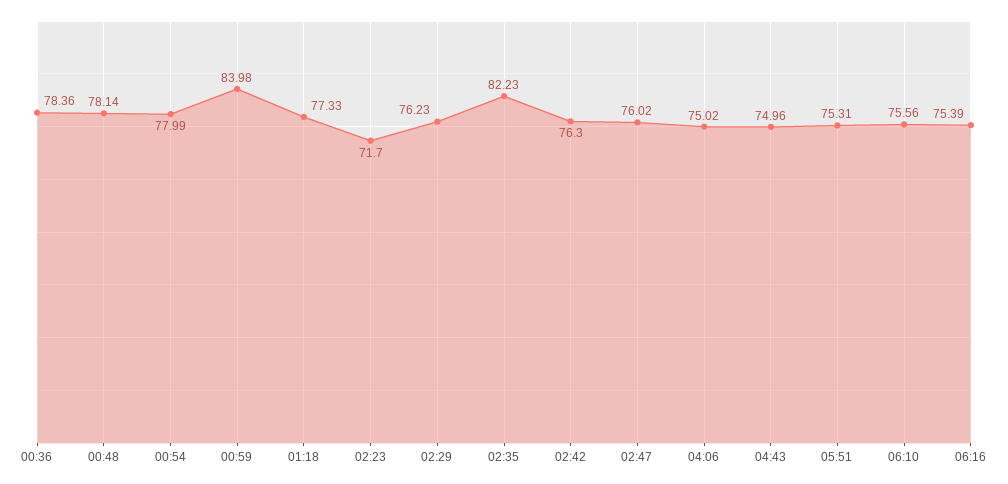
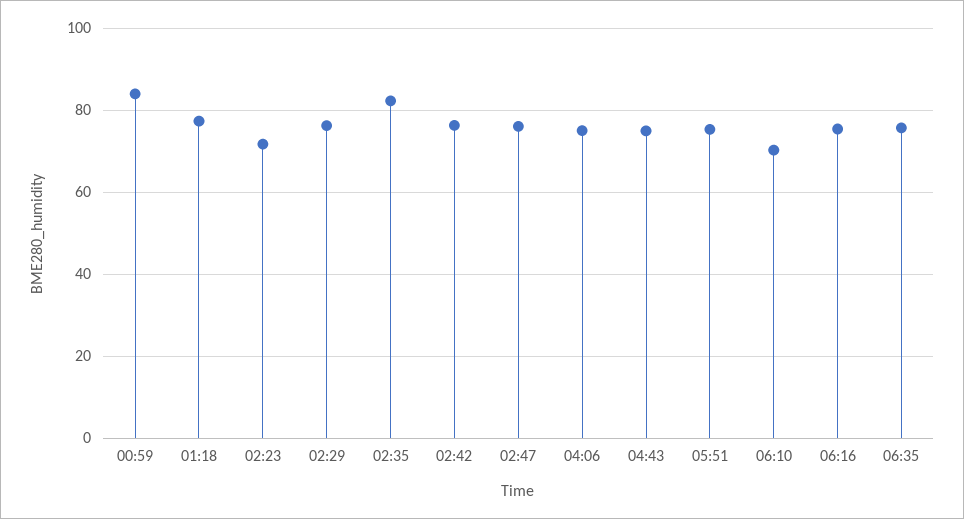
00:36: 78.36 -> none
00:48: 78.14 -> none
00:54: 77.99 -> none
06:10: 75.56 -> 70
06:35: none -> 76

